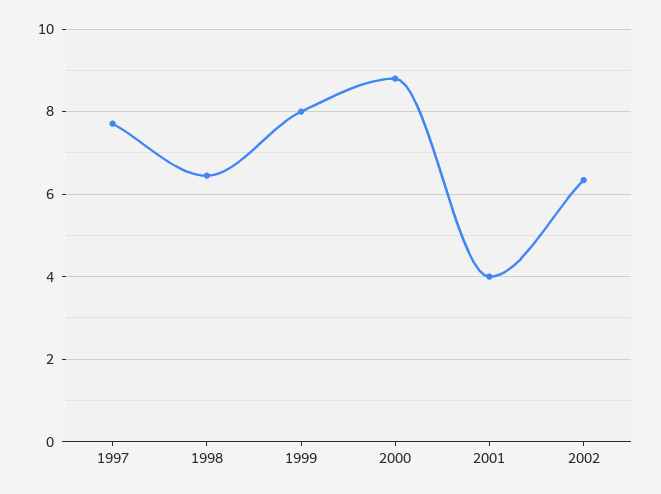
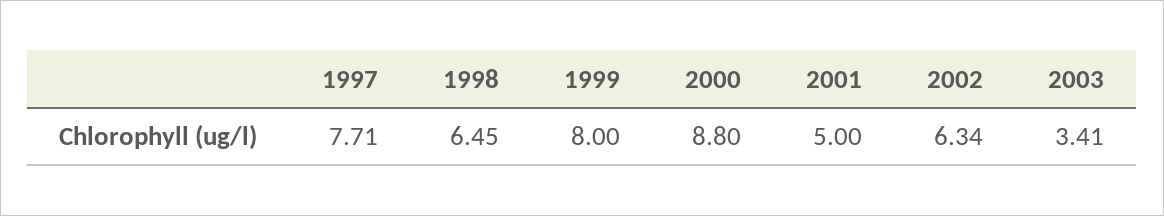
2001: 4 -> 5
2003: none -> 3.41

